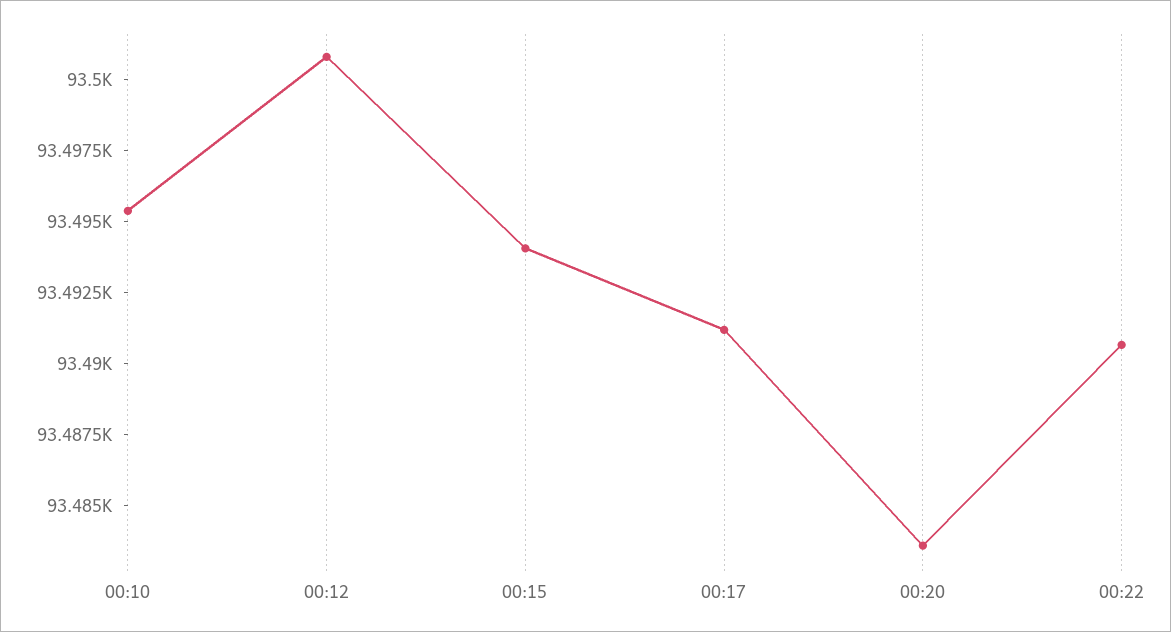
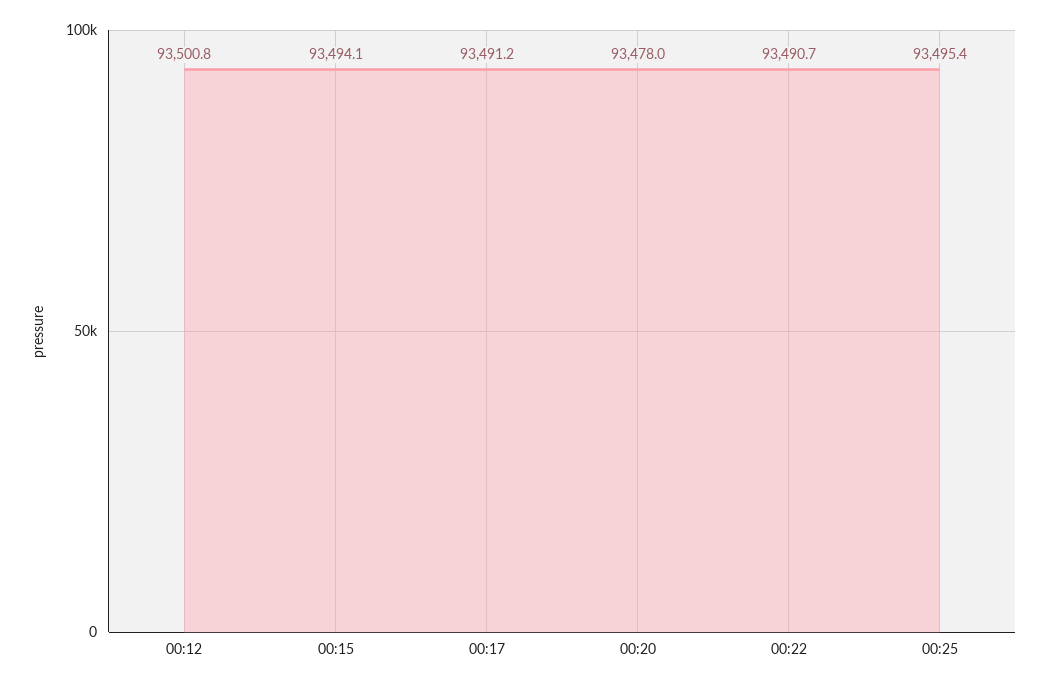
00:10: 93495.5 -> none
00:20: 93483.5 -> 93478
00:25: none -> 93495.4

